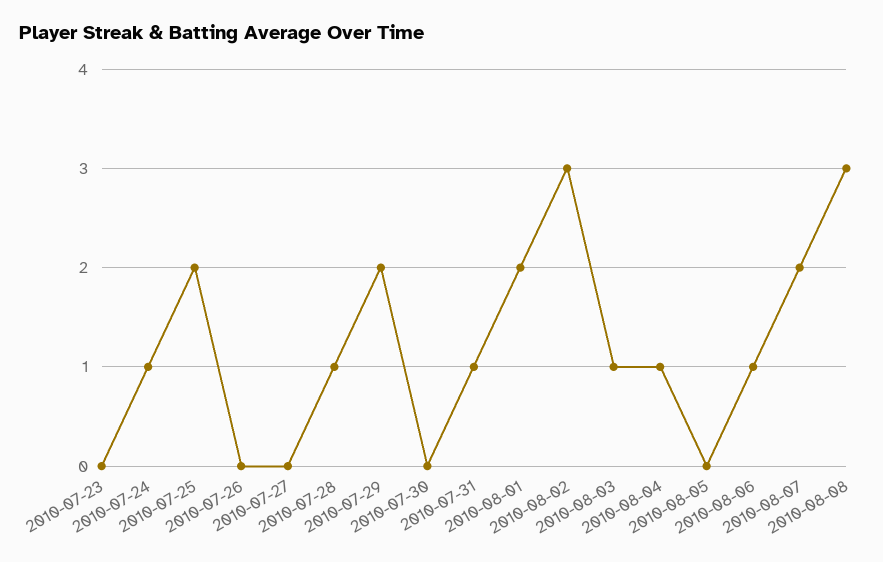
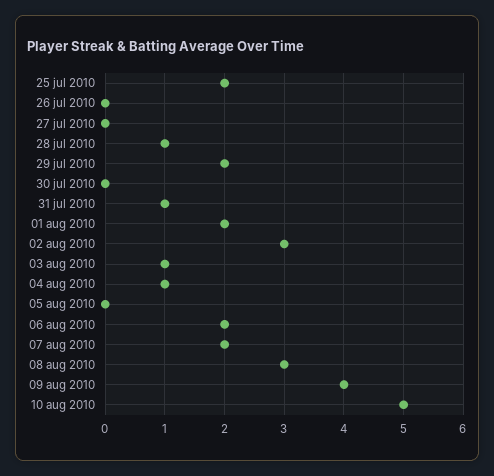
2010-07-23: 0 -> none
2010-07-24: 1 -> none
2010-08-06: 1 -> 2
09 aug 2010: none -> 4
10 aug 2010: none -> 5

